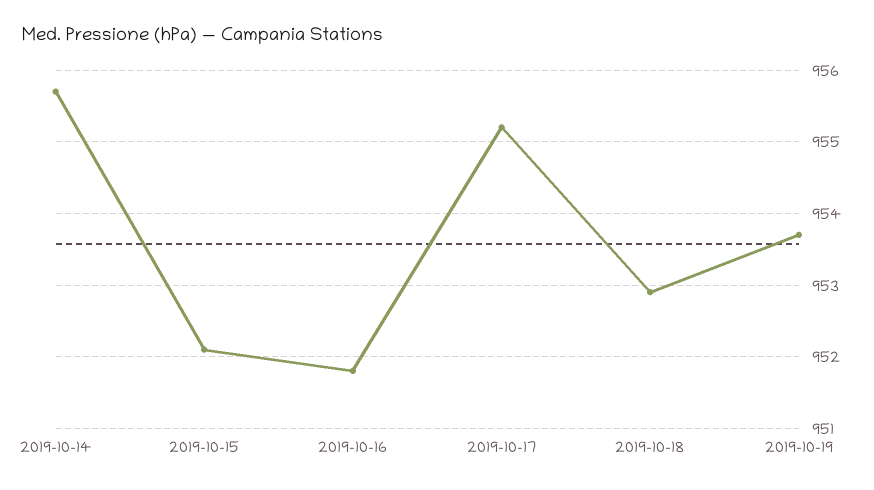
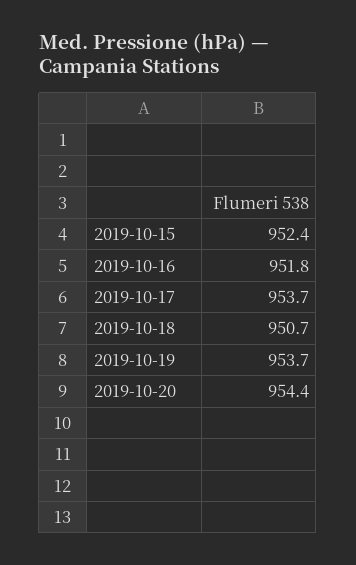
2019-10-14: 955.7 -> none
2019-10-15: 952.1 -> 952.4
2019-10-17: 955.2 -> 953.7
2019-10-18: 952.9 -> 950.7
2019-10-20: none -> 954.4

